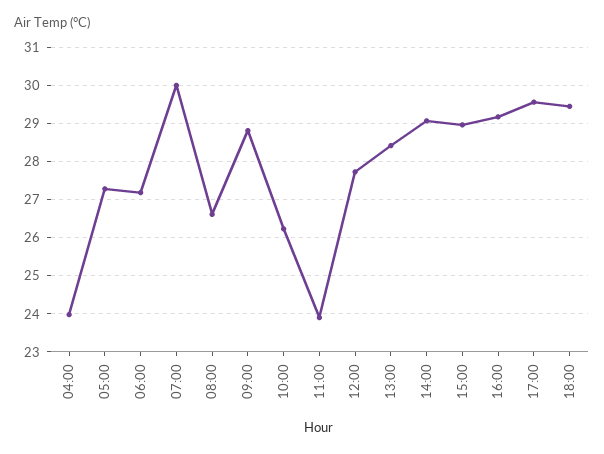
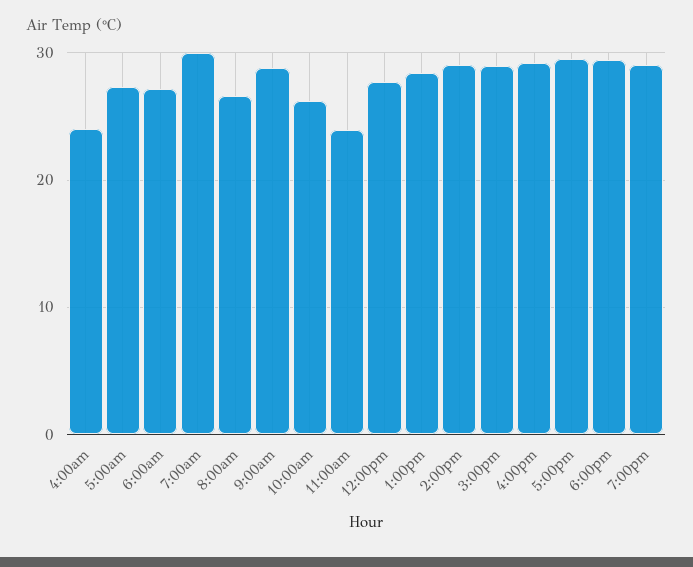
7:00pm: none -> 29

